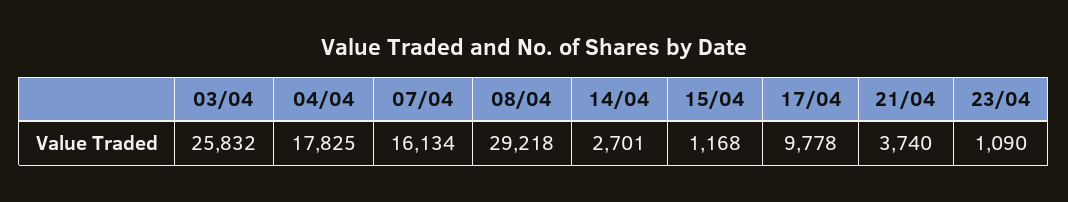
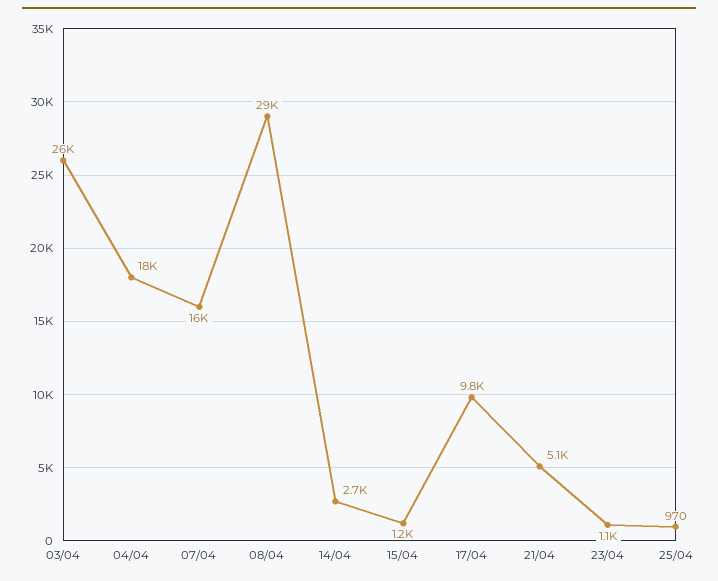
21/04: 3740 -> 5100
25/04: none -> 970

